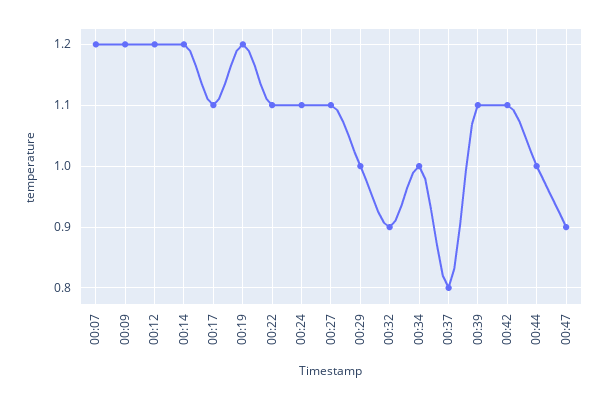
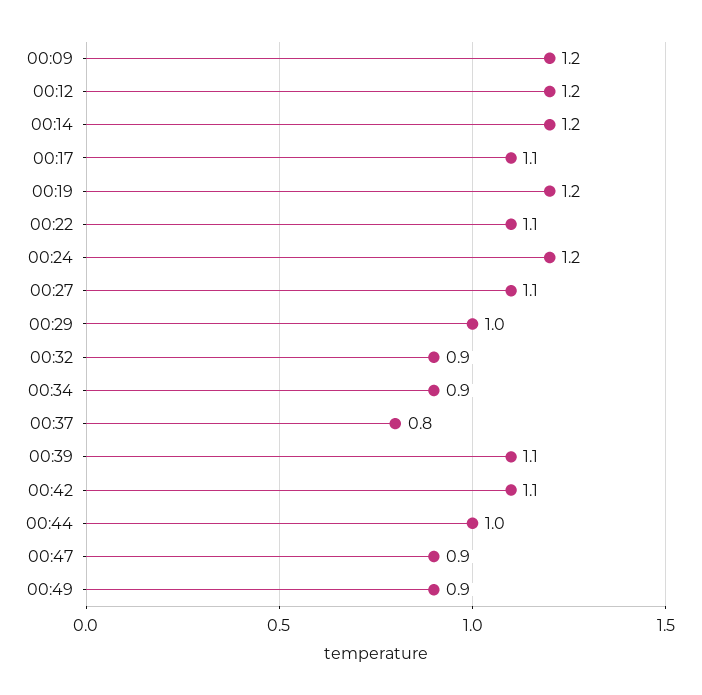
00:07: 1.2 -> none
00:24: 1.1 -> 1.2
00:34: 1 -> 0.9
00:49: none -> 0.9

